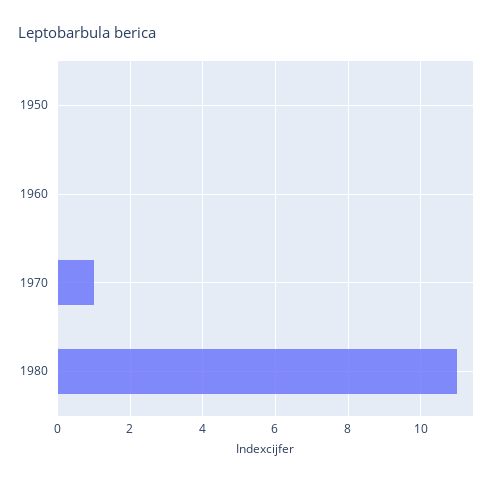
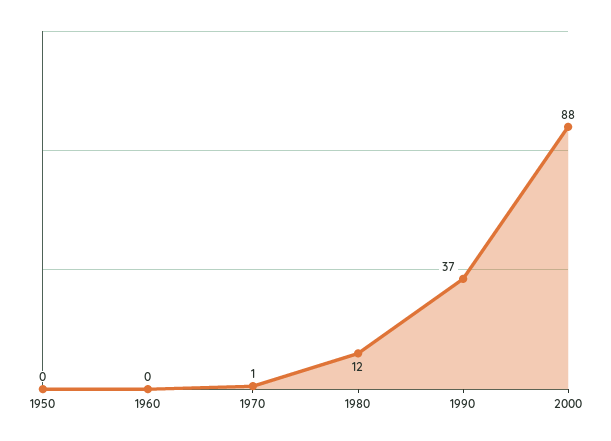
1980: 11 -> 12
1990: none -> 37
2000: none -> 88

